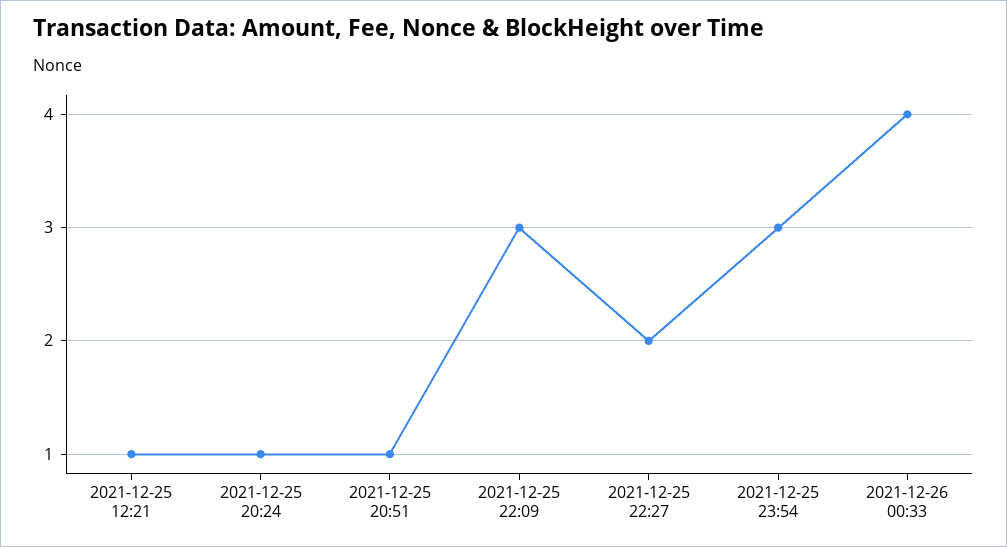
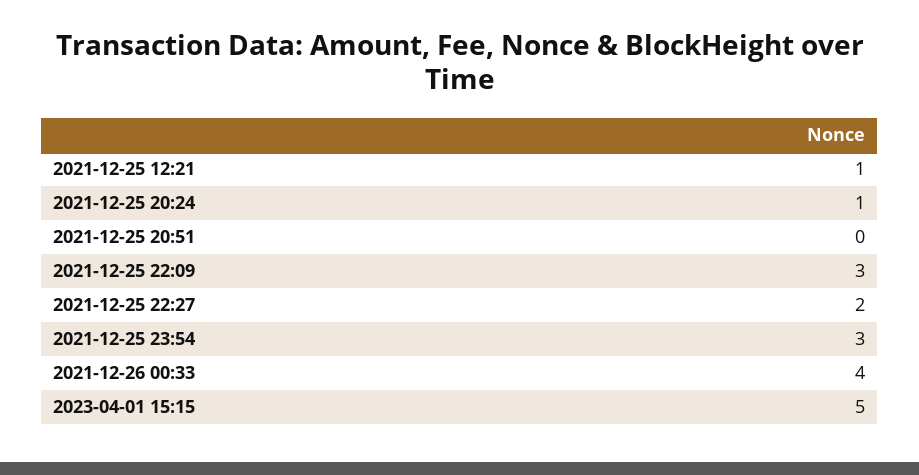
2021-12-25 20:51: 1 -> 0
2023-04-01 15:15: none -> 5

